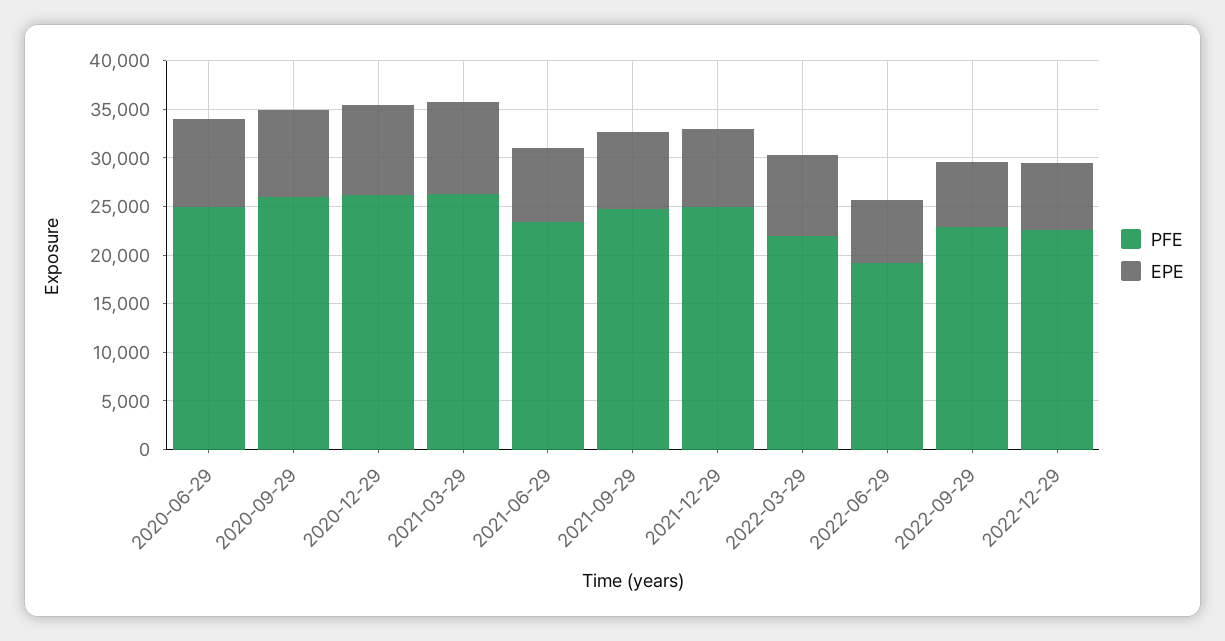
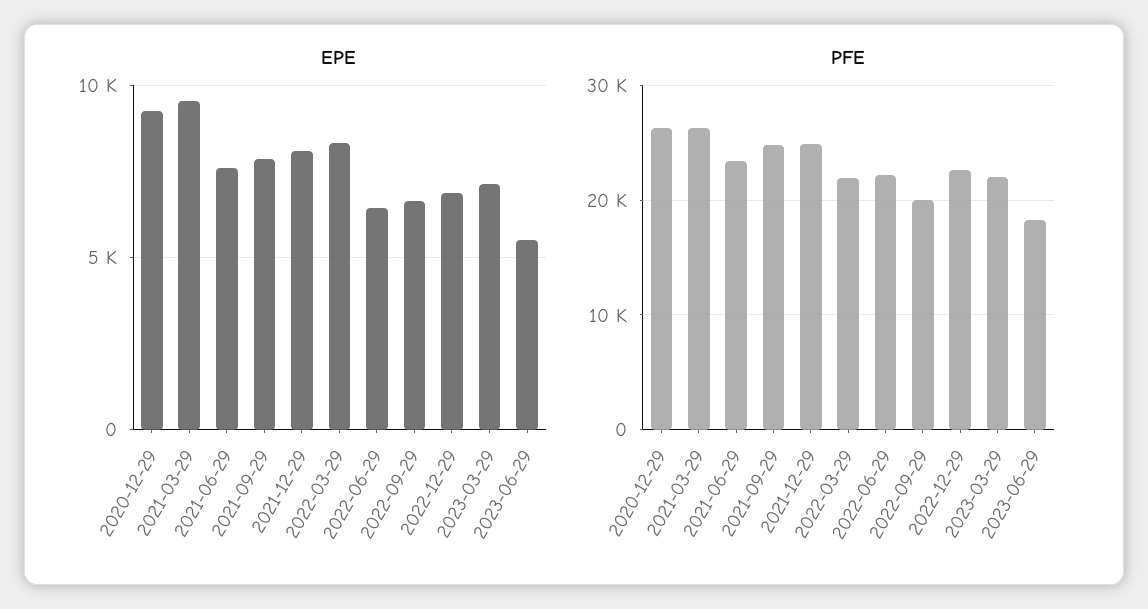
PFE, 2020-06-29: 25000 -> none
EPE, 2020-06-29: 9000 -> none
PFE, 2020-09-29: 26000 -> none
EPE, 2020-09-29: 9000 -> none
PFE, 2022-06-29: 19000 -> 22000
PFE, 2022-09-29: 23000 -> 20000
EPE, 2023-03-29: none -> 7000
EPE, 2023-06-29: none -> 5500
PFE, 2023-03-29: none -> 22000
PFE, 2023-06-29: none -> 18000

